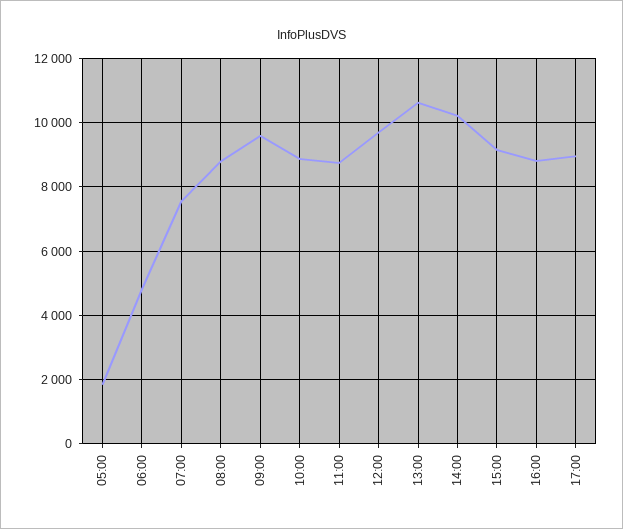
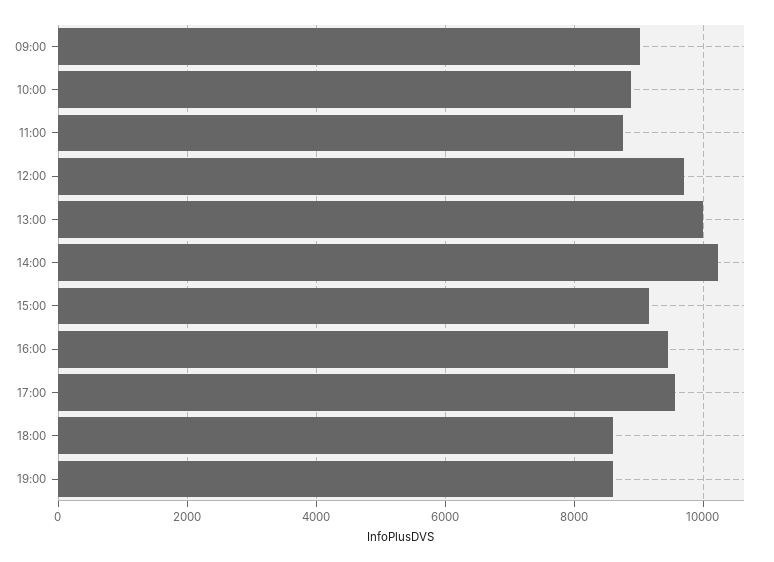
05:00: 1800 -> none
06:00: 4800 -> none
07:00: 7600 -> none
08:00: 8800 -> none
09:00: 9600 -> 9000
13:00: 10600 -> 10000
16:00: 8800 -> 9400
17:00: 9000 -> 9600
18:00: none -> 8600
19:00: none -> 8600

